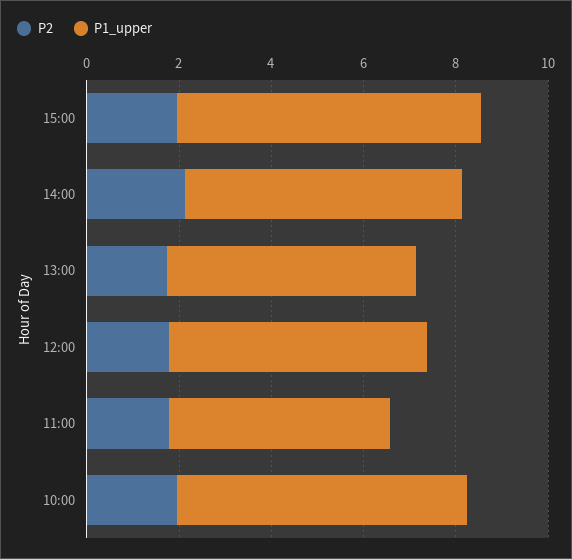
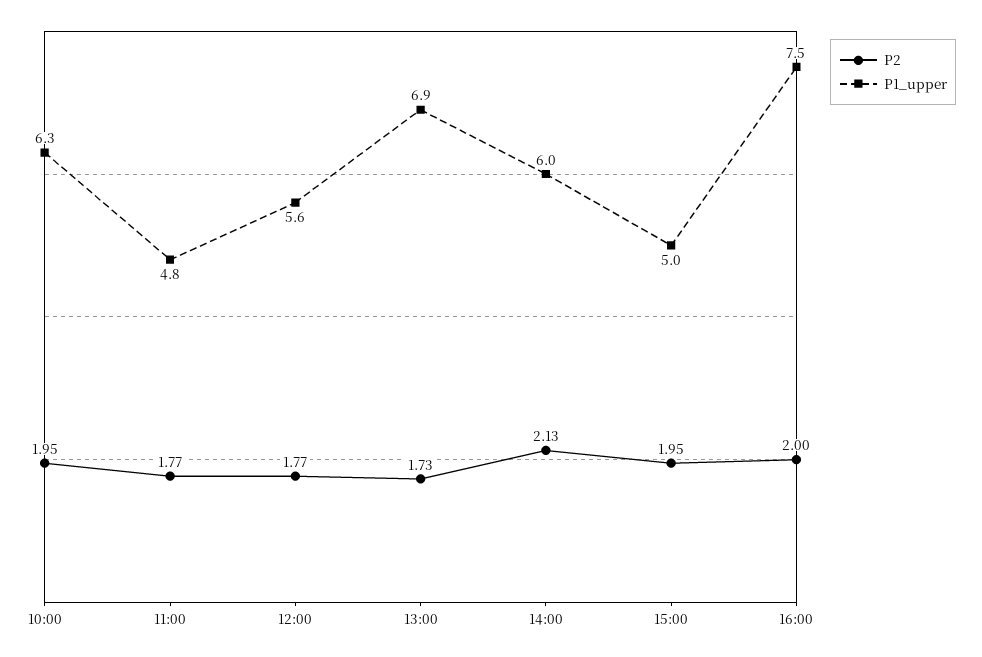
P1_upper, 15:00: 6.5 -> 5
P1_upper, 13:00: 5.5 -> 6.9
P2, 16:00: none -> 2
P1_upper, 16:00: none -> 7.5

